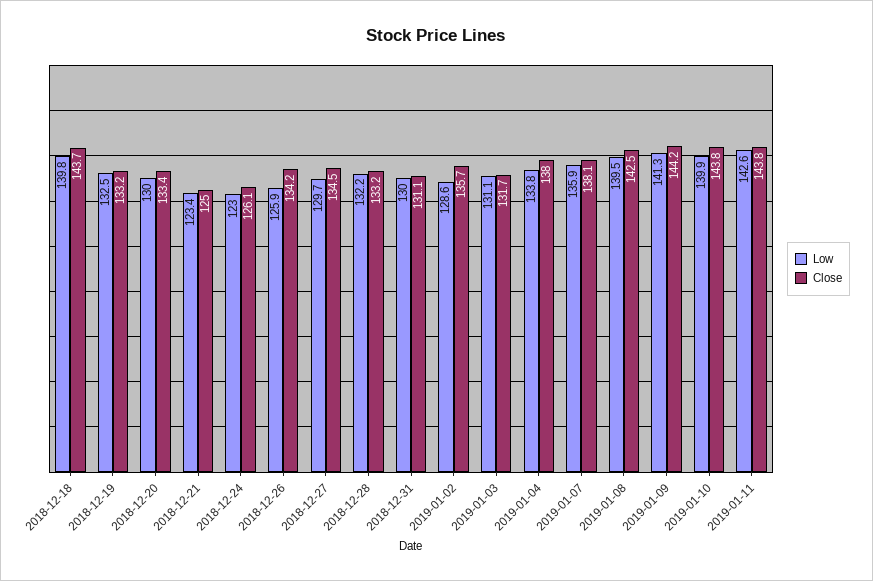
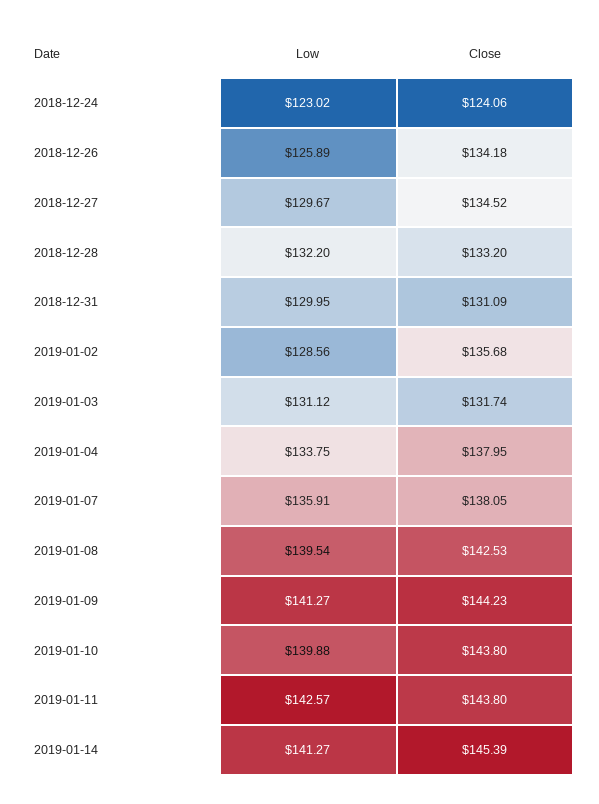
Low, 2018-12-18: 139.8 -> none
Close, 2018-12-18: 143.7 -> none
Low, 2018-12-19: 132.5 -> none
Close, 2018-12-19: 133.2 -> none
Low, 2018-12-20: 130 -> none
Close, 2018-12-20: 133.4 -> none
Low, 2018-12-21: 123.4 -> none
Close, 2018-12-21: 125 -> none
Close, 2018-12-24: 126.1 -> 124.06
Low, 2019-01-14: none -> 141.27
Close, 2019-01-14: none -> 145.39

